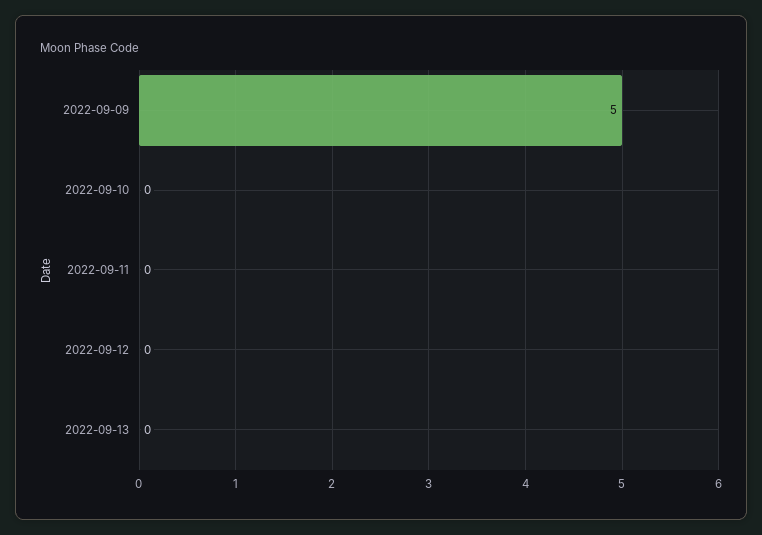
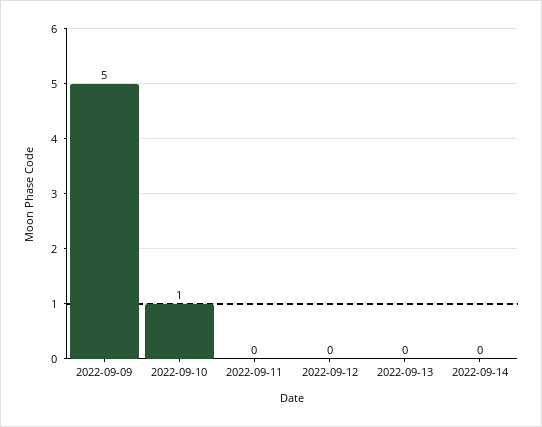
2022-09-10: 0 -> 1
2022-09-14: none -> 0

